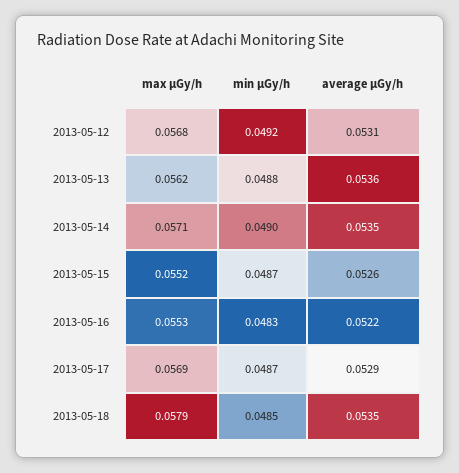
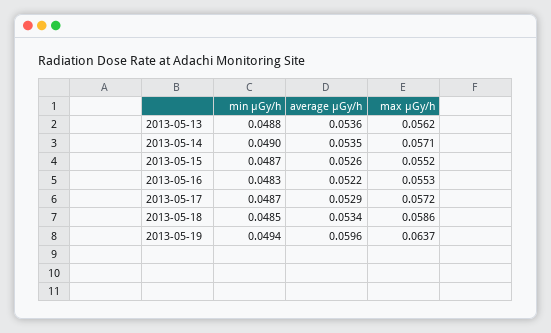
max μGy/h, 2013-05-12: 0.0568 -> none
min μGy/h, 2013-05-12: 0.0492 -> none
average μGy/h, 2013-05-12: 0.0531 -> none
max μGy/h, 2013-05-17: 0.0569 -> 0.0572
max μGy/h, 2013-05-18: 0.0579 -> 0.0586
average μGy/h, 2013-05-18: 0.0535 -> 0.0534
min μGy/h, 2013-05-19: none -> 0.0494
average μGy/h, 2013-05-19: none -> 0.0596
max μGy/h, 2013-05-19: none -> 0.0637

